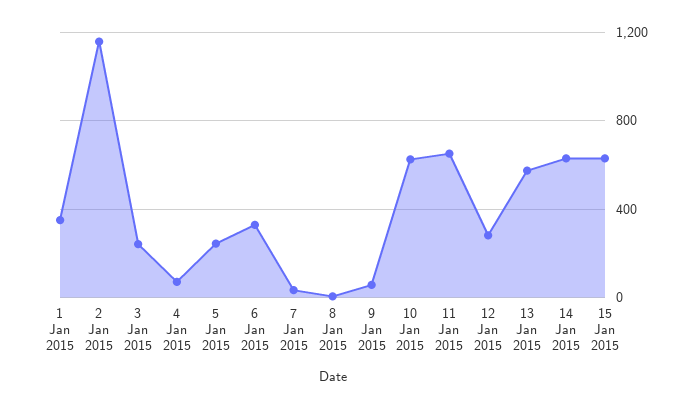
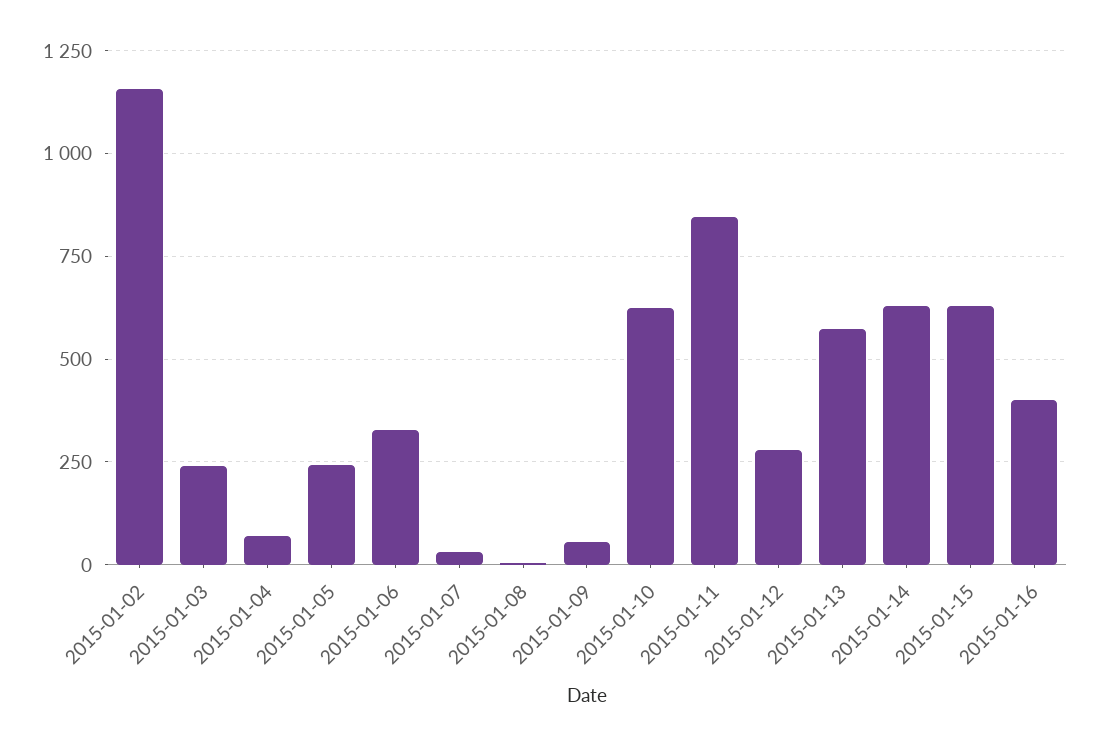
1 Jan 2015: 350 -> none
11 Jan 2015: 650 -> 850
2015-01-16: none -> 400

